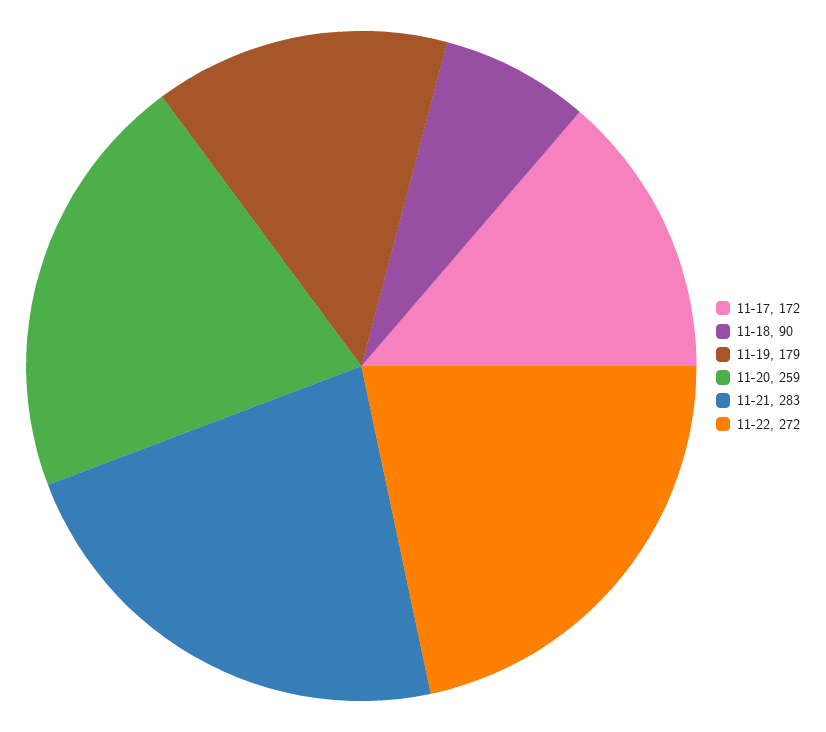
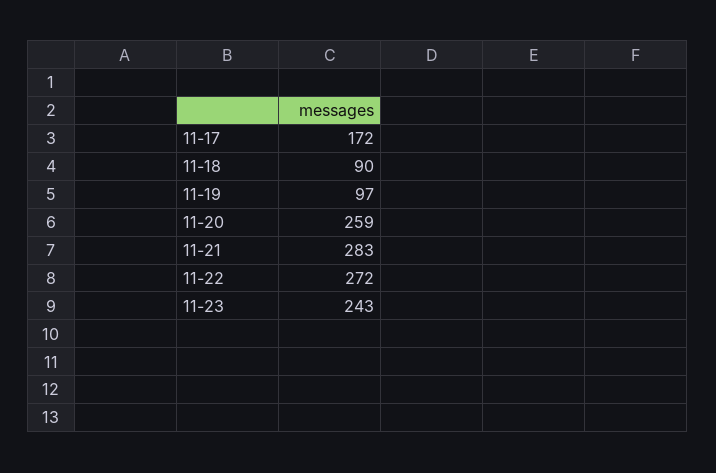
11-19: 179 -> 97
11-23: none -> 243

